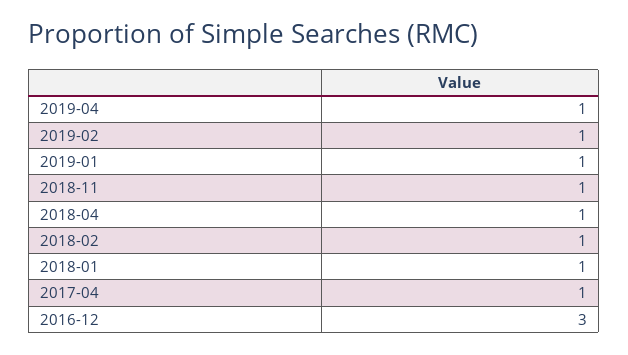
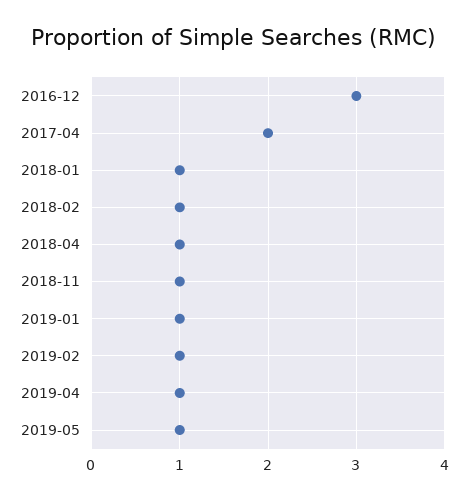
2017-04: 1 -> 2
2019-05: none -> 1

